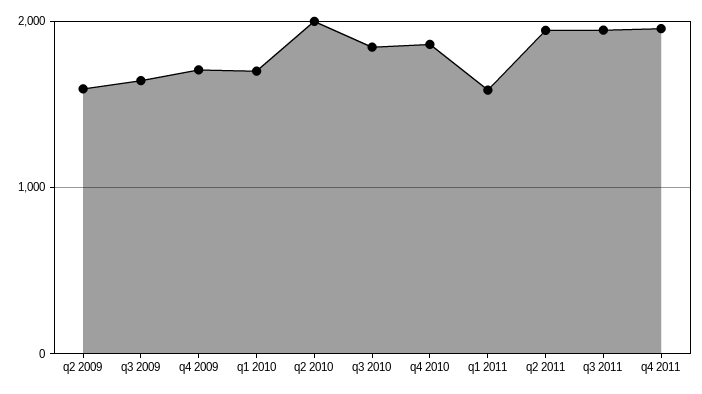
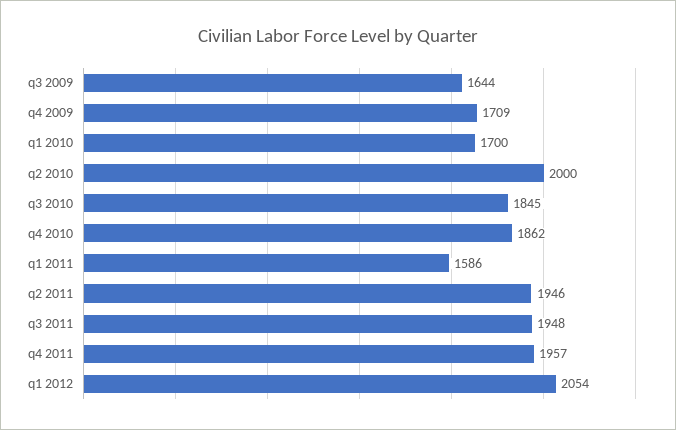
q2 2009: 1600 -> none
q1 2012: none -> 2054

